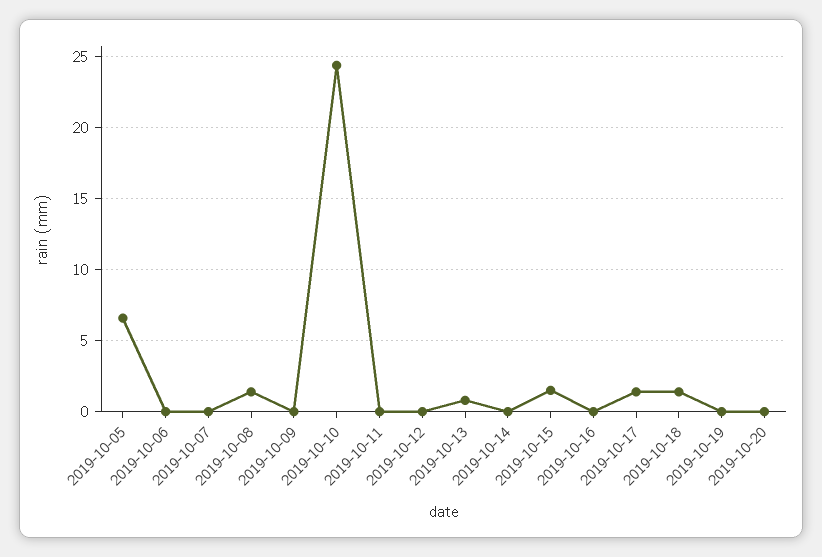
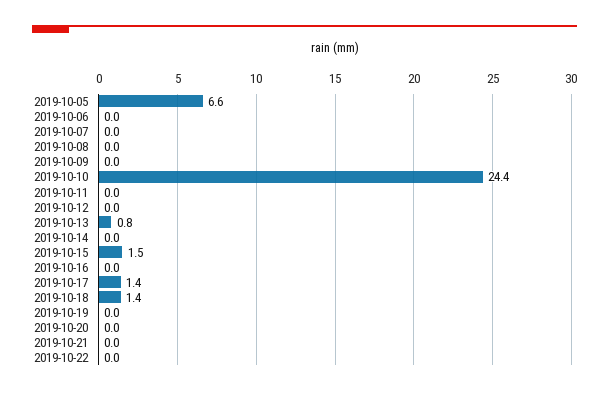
2019-10-08: 1.5 -> 0
2019-10-21: none -> 0
2019-10-22: none -> 0

